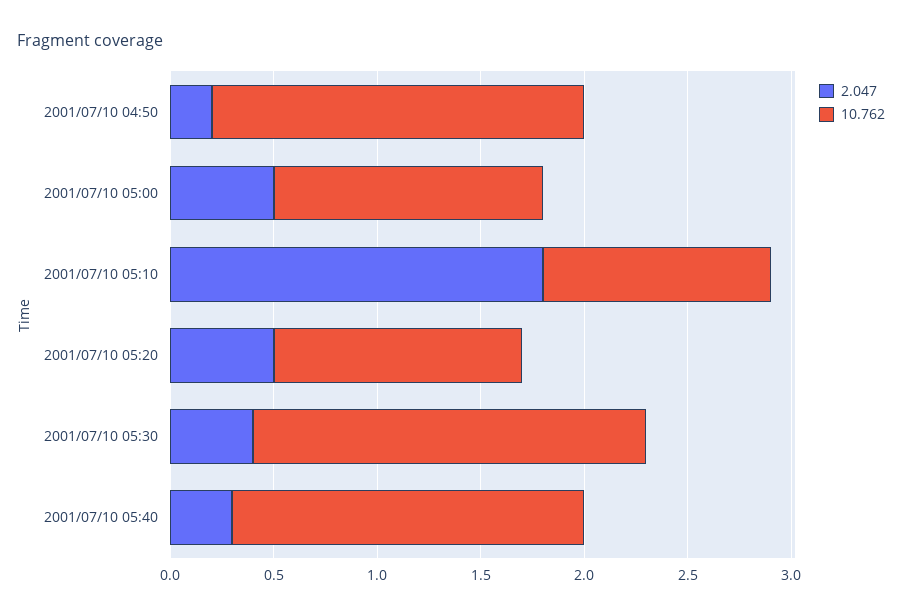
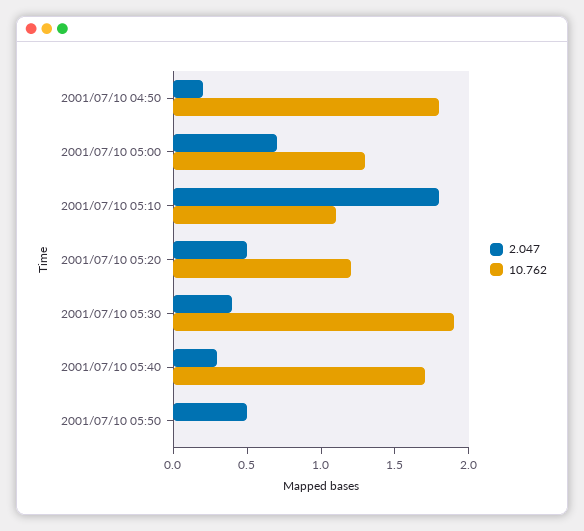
2.047, 2001/07/10 05:00: 0.5 -> 0.7
2.047, 2001/07/10 05:50: none -> 0.5
10.762, 2001/07/10 05:50: none -> 0

